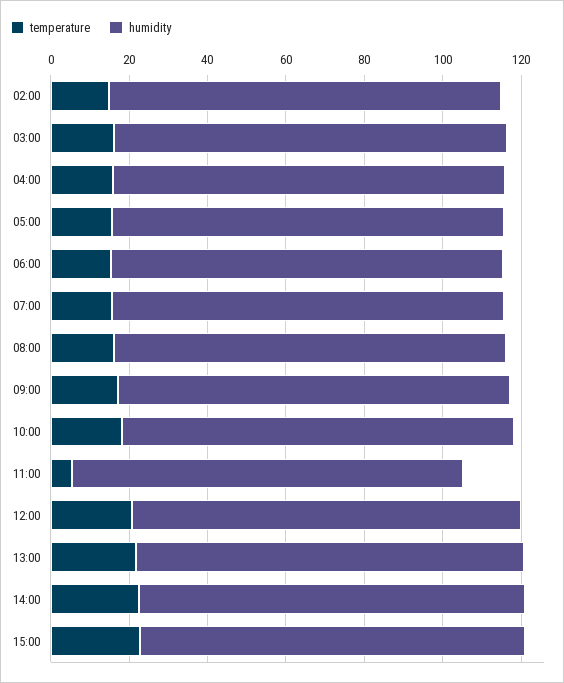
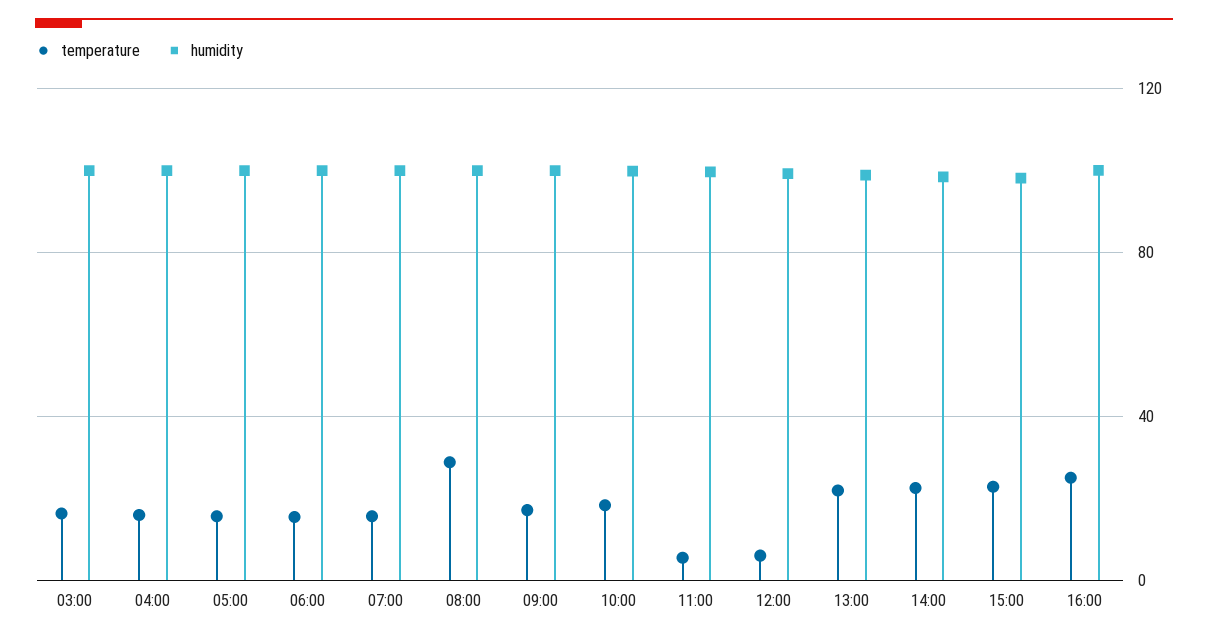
temperature, 02:00: 15 -> none
humidity, 02:00: 100 -> none
temperature, 08:00: 15 -> 30
temperature, 12:00: 20 -> 5
temperature, 16:00: none -> 25
humidity, 16:00: none -> 100

